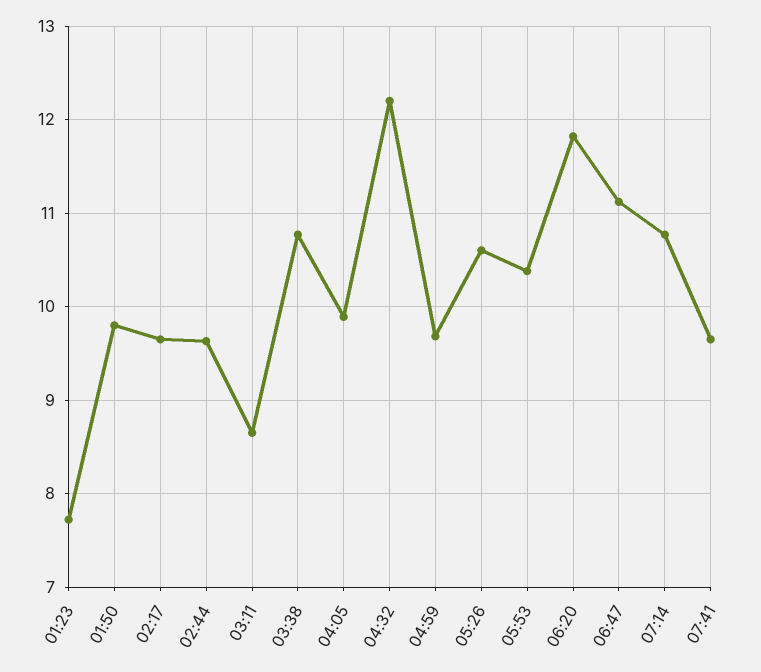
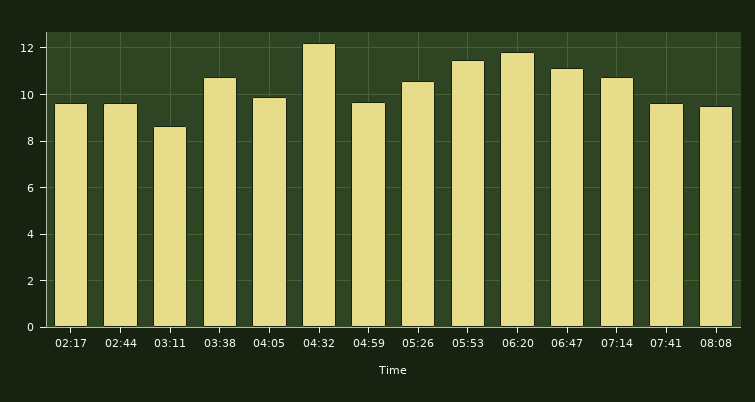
01:23: 7.7 -> none
01:50: 9.8 -> none
05:53: 10.4 -> 11.5
08:08: none -> 9.5

